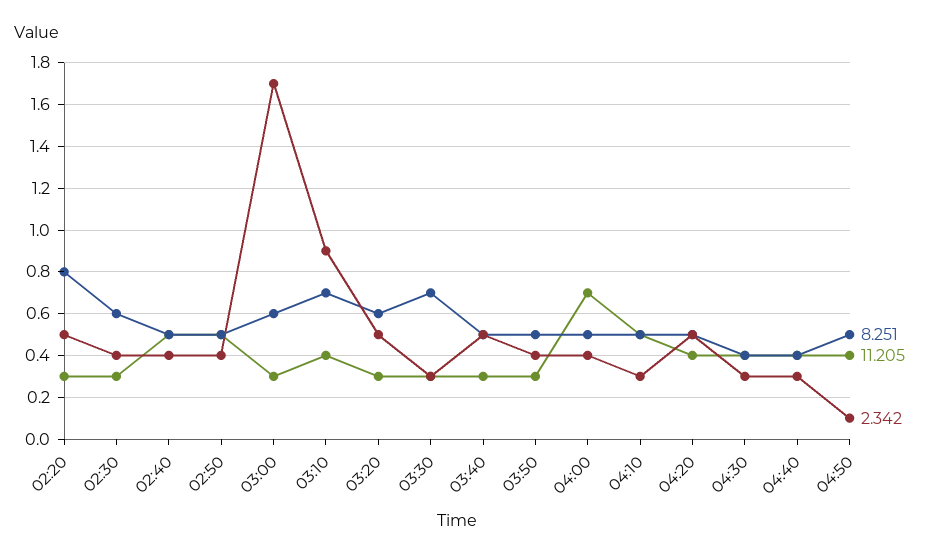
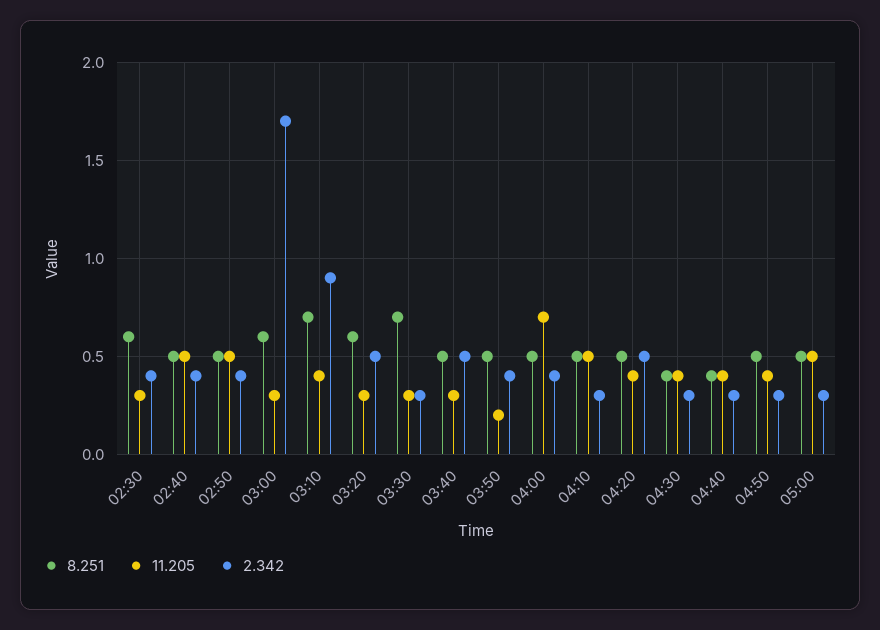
8.251, 02:20: 0.8 -> none
11.205, 02:20: 0.3 -> none
2.342, 02:20: 0.5 -> none
11.205, 03:50: 0.3 -> 0.2
2.342, 04:50: 0.1 -> 0.3
8.251, 05:00: none -> 0.5
11.205, 05:00: none -> 0.5
2.342, 05:00: none -> 0.3

